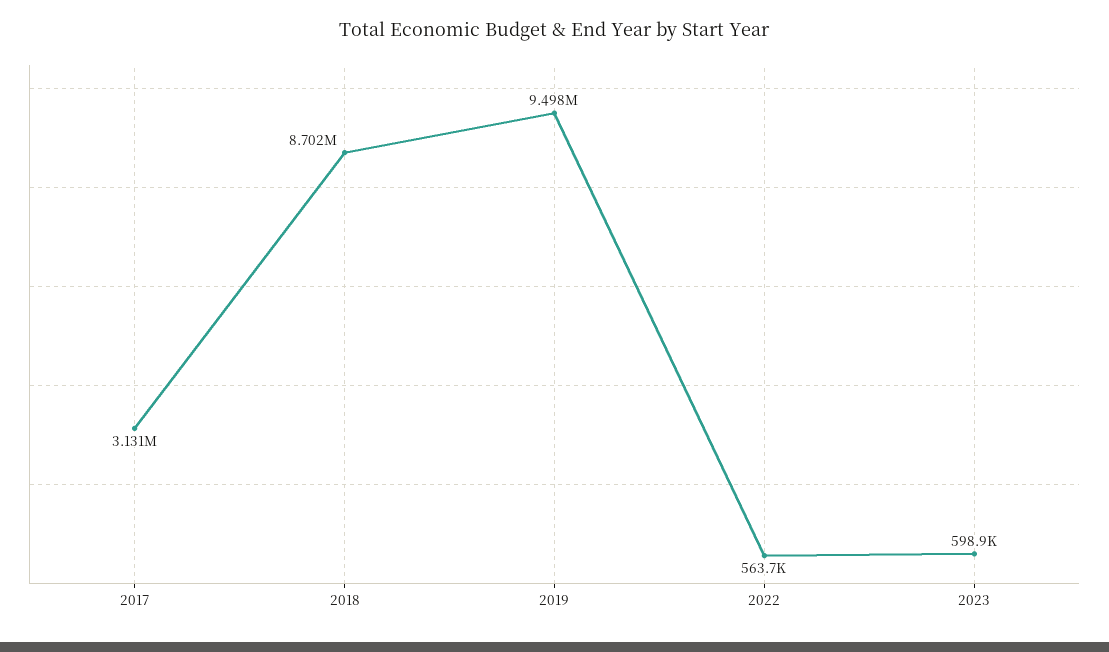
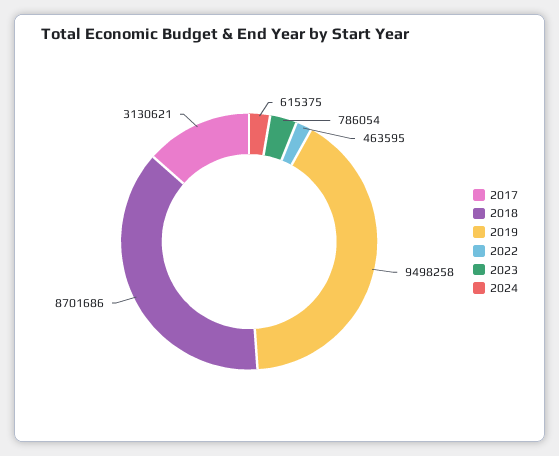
2022: 563700 -> 463595
2023: 598900 -> 786054
2024: none -> 615375

